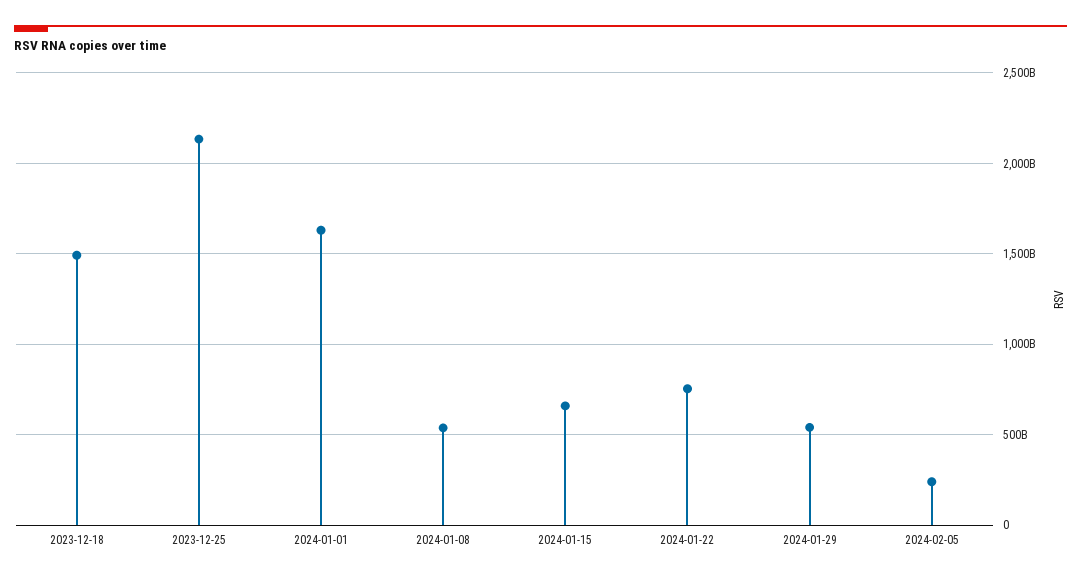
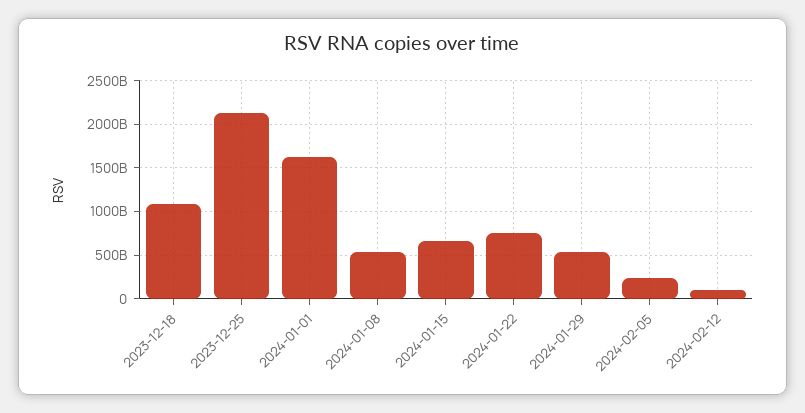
2023-12-18: 1500000000000 -> 1100000000000
2024-02-12: none -> 100000000000

